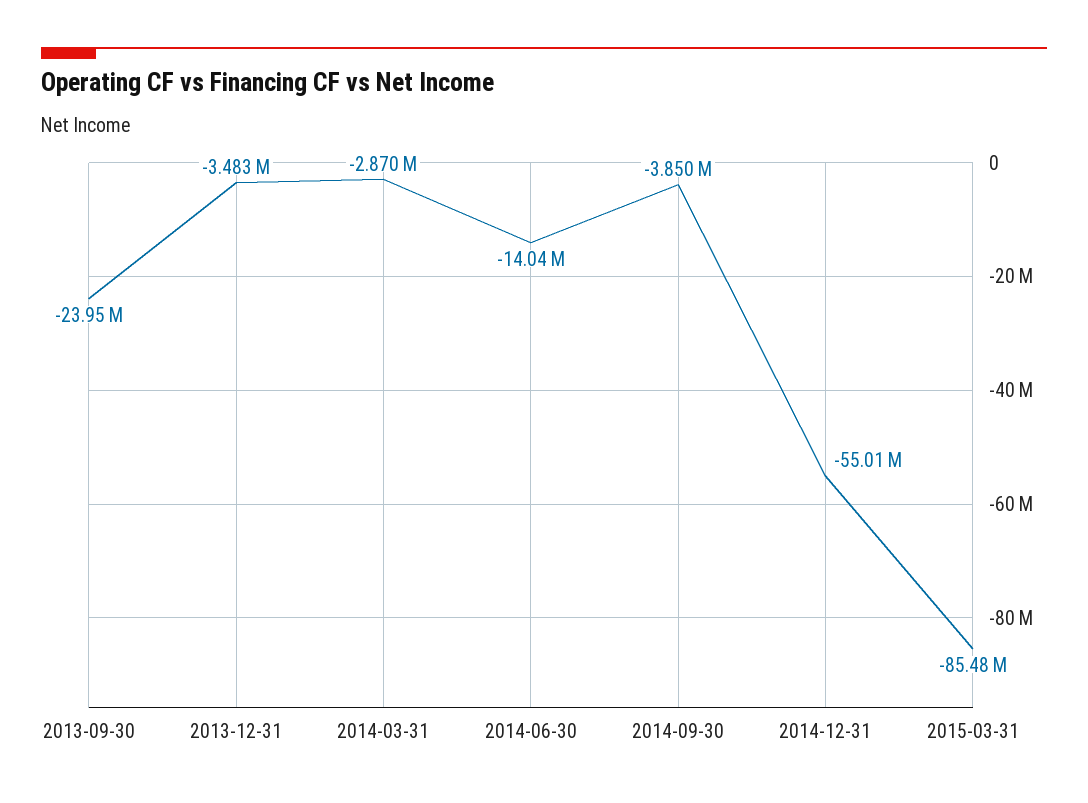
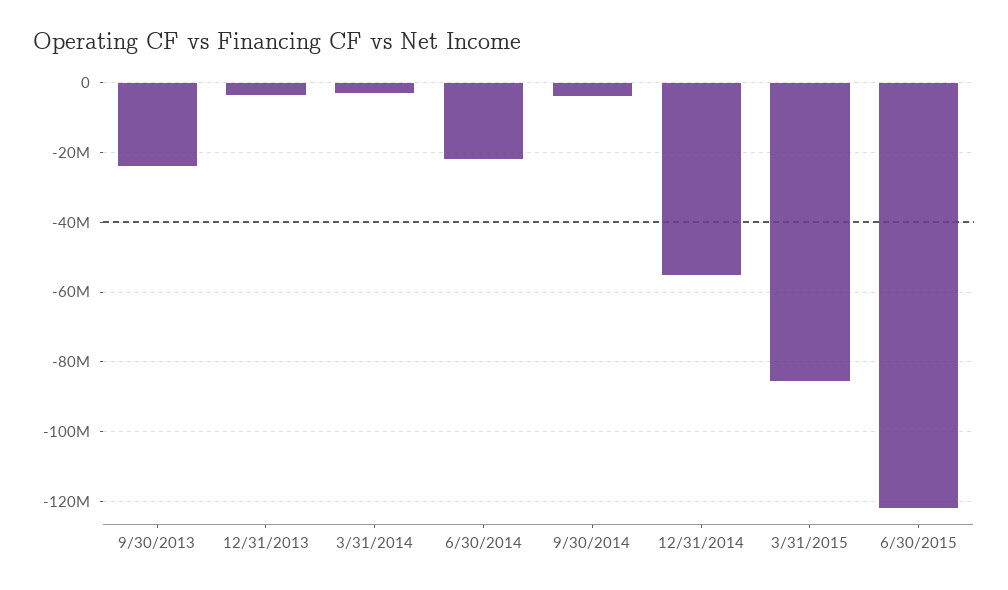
2014-06-30: -14040000 -> -22000000
6/30/2015: none -> -122000000

